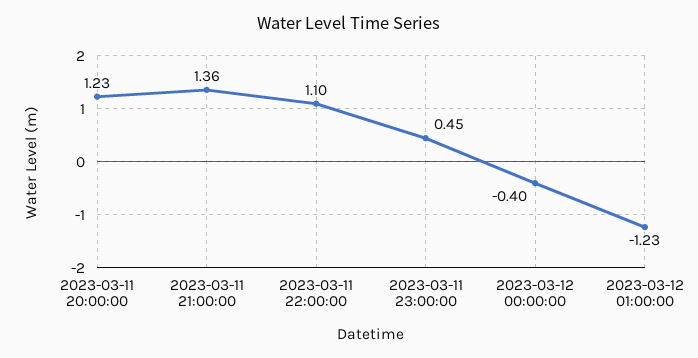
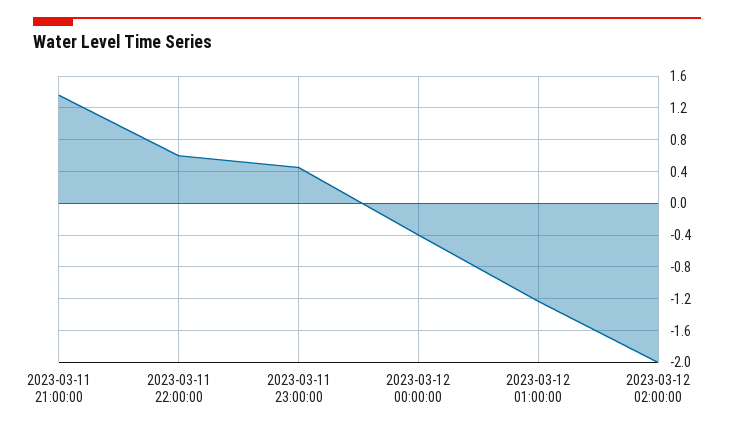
2023-03-11 20:00:00: 1.23 -> none
2023-03-11 22:00:00: 1.1 -> 0.6
2023-03-12 02:00:00: none -> -2

